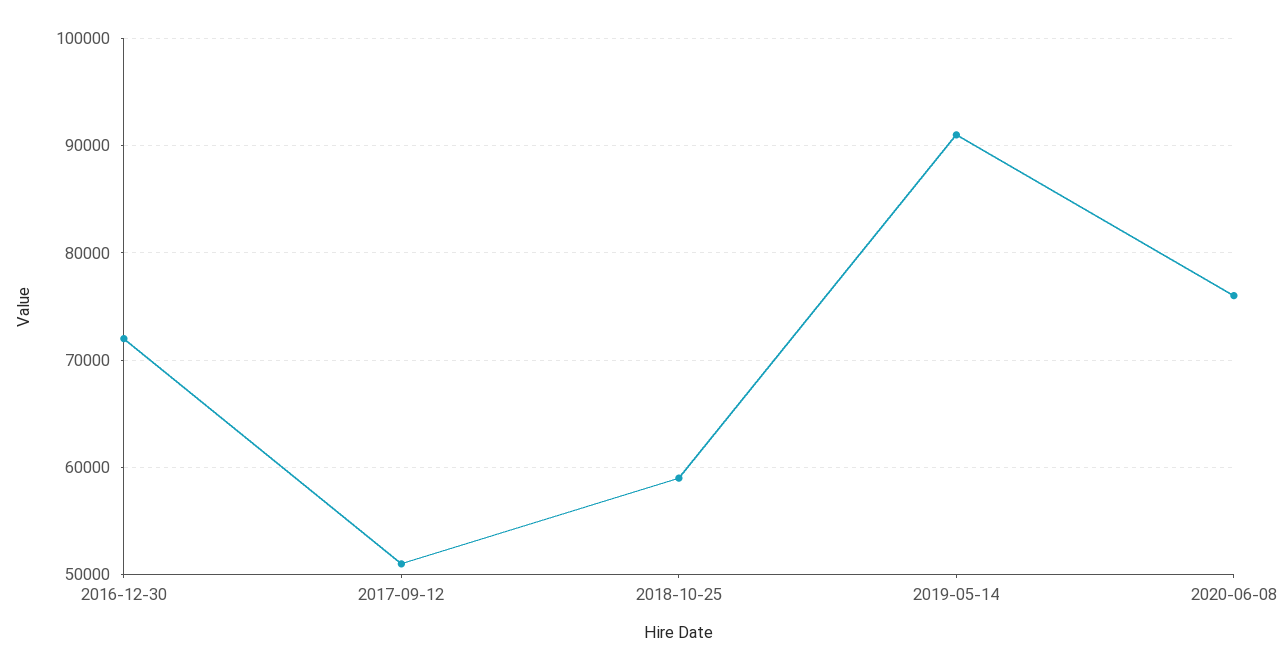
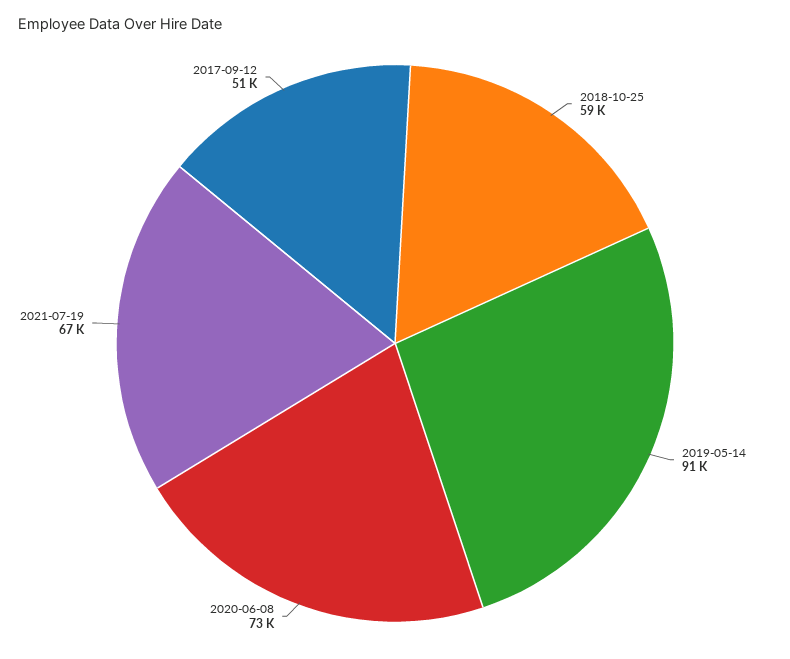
2016-12-30: 72000 -> none
2020-06-08: 76000 -> 73000
2021-07-19: none -> 67000

